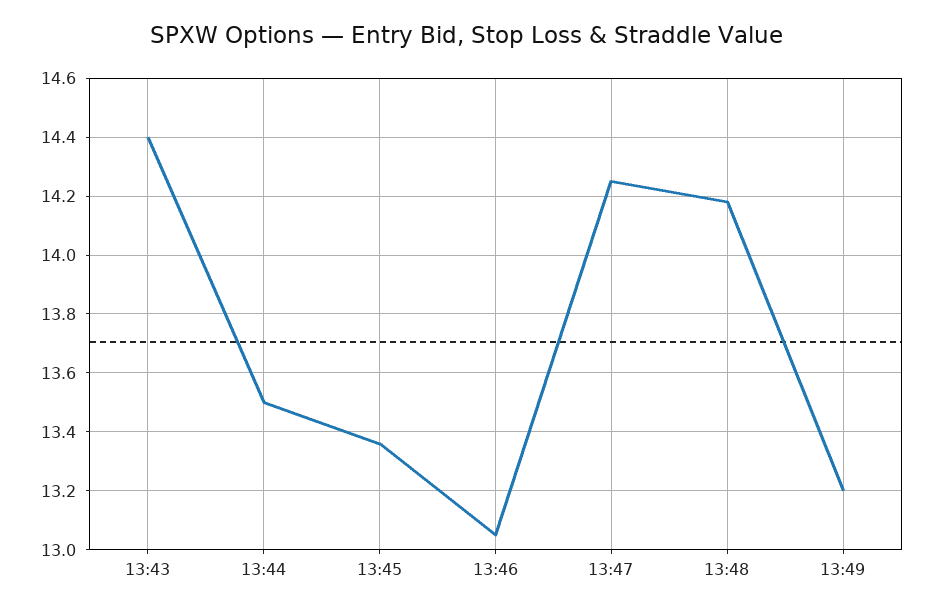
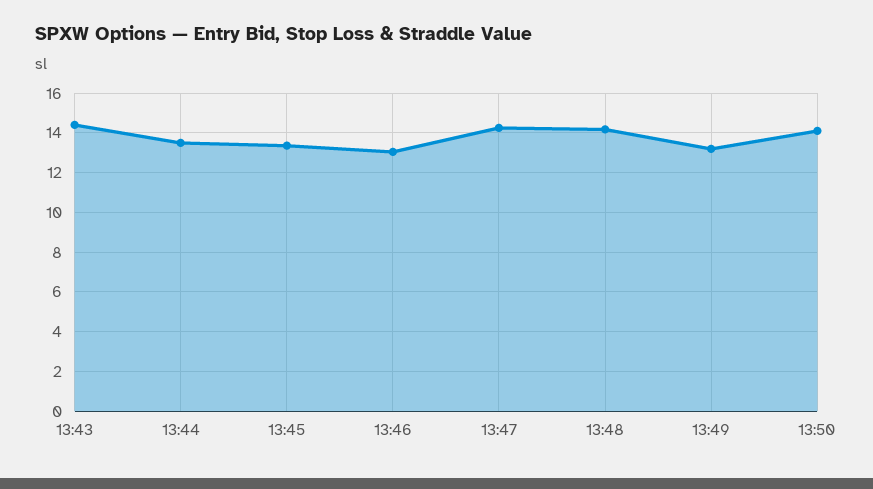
13:50: none -> 14

